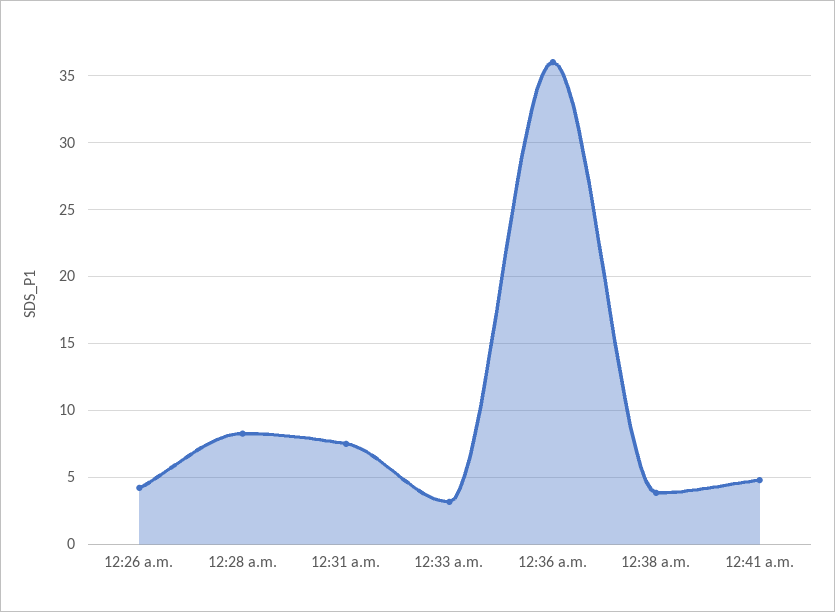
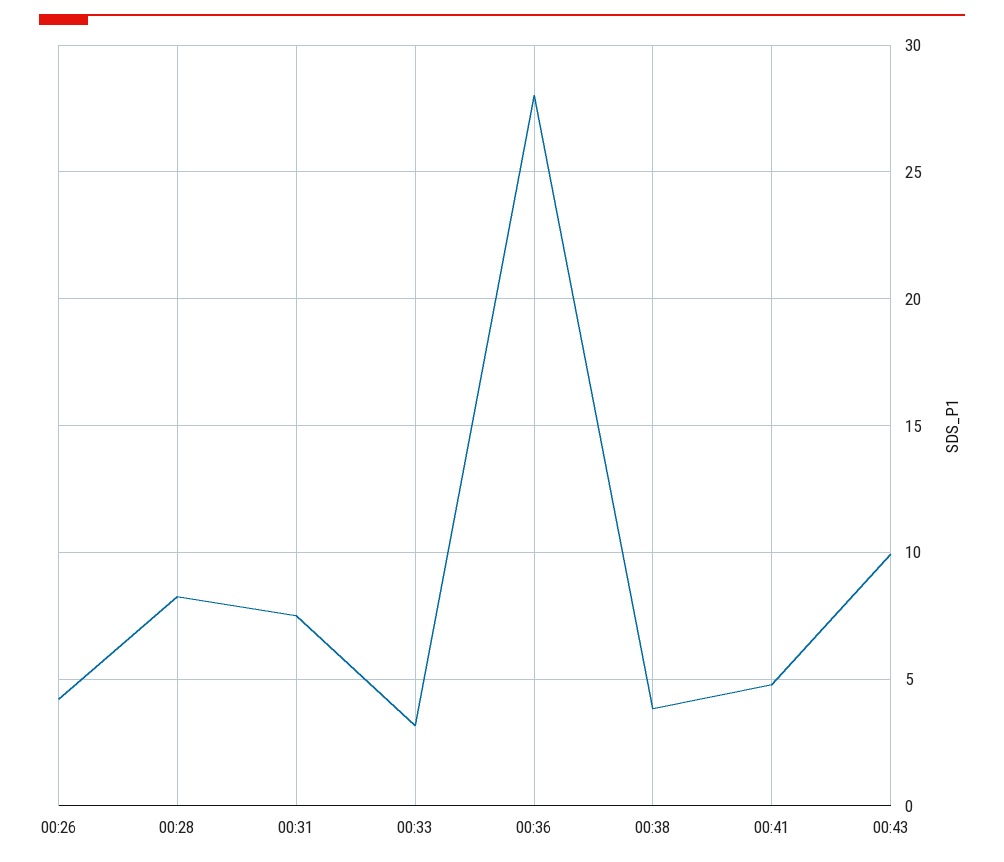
12:36 a.m.: 36 -> 28
00:43: none -> 10

